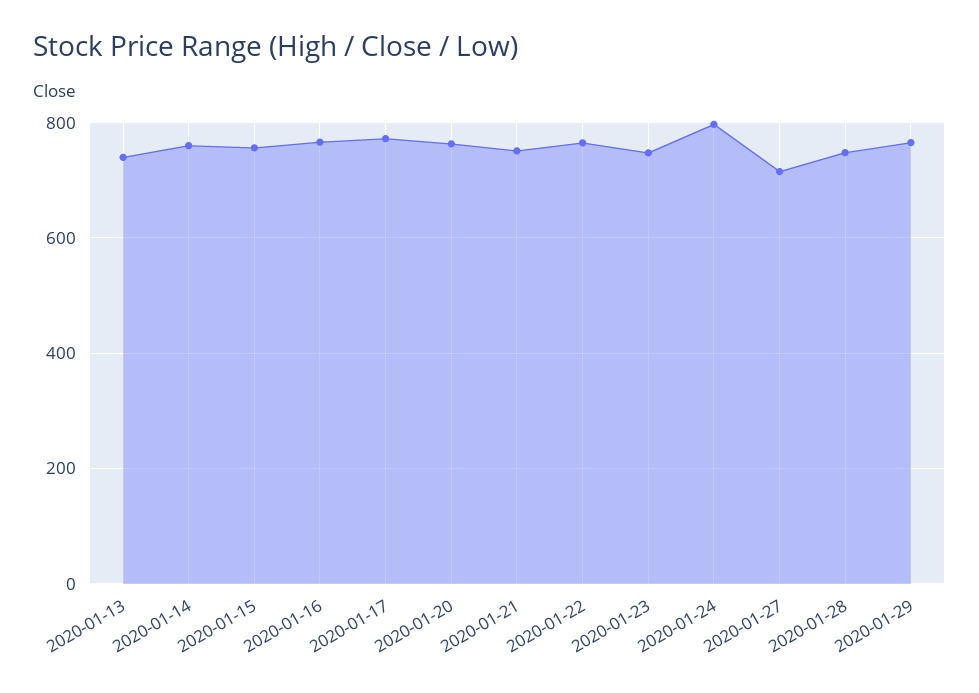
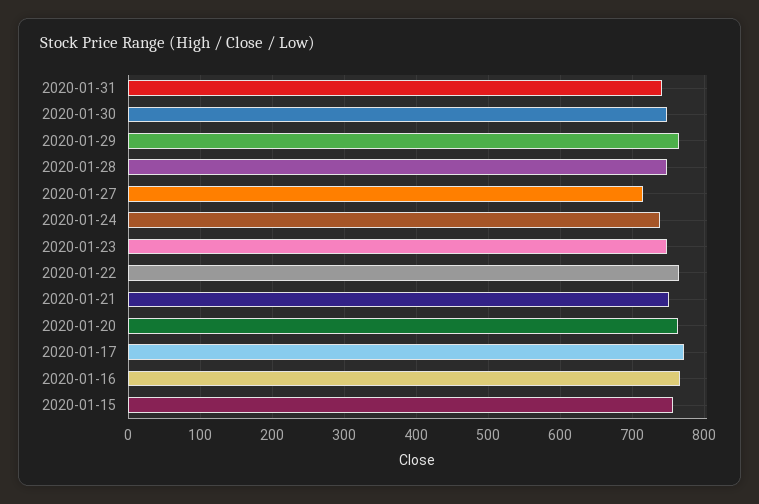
2020-01-13: 740 -> none
2020-01-14: 760 -> none
2020-01-24: 800 -> 740
2020-01-31: none -> 740
2020-01-30: none -> 750

